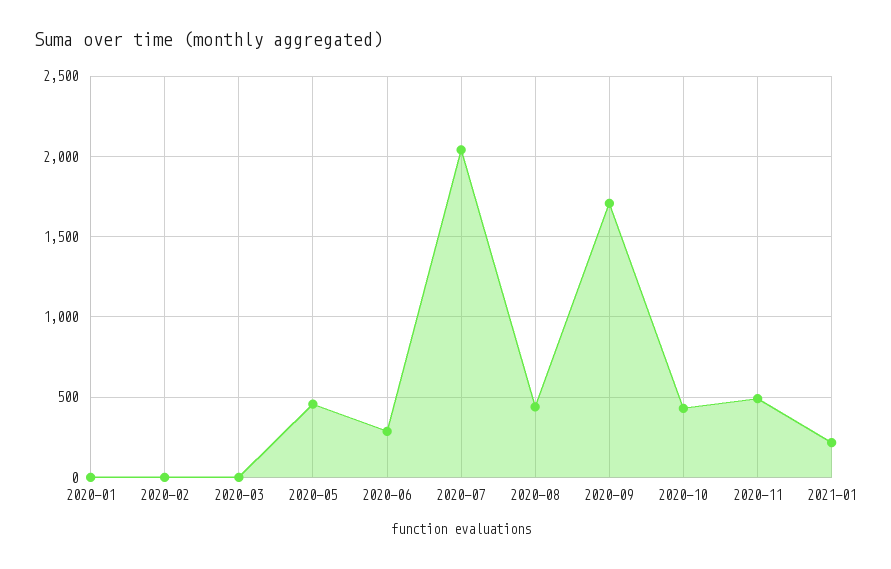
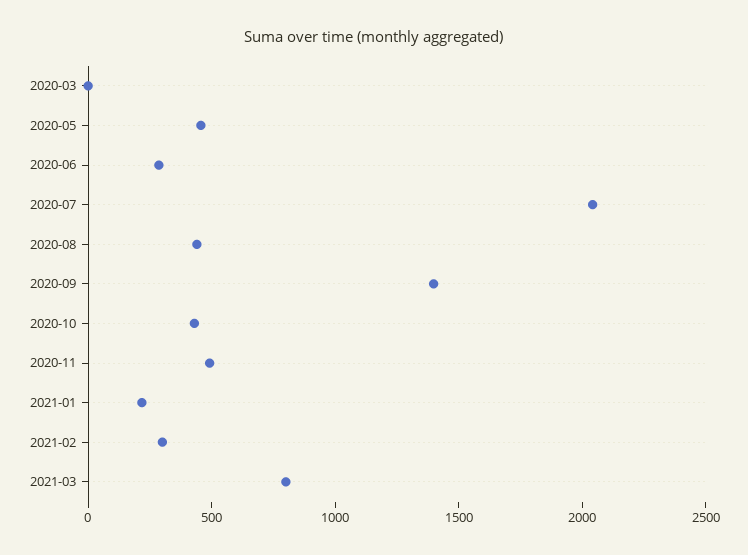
2020-01: 0 -> none
2020-02: 0 -> none
2020-09: 1700 -> 1400
2021-02: none -> 300
2021-03: none -> 800

